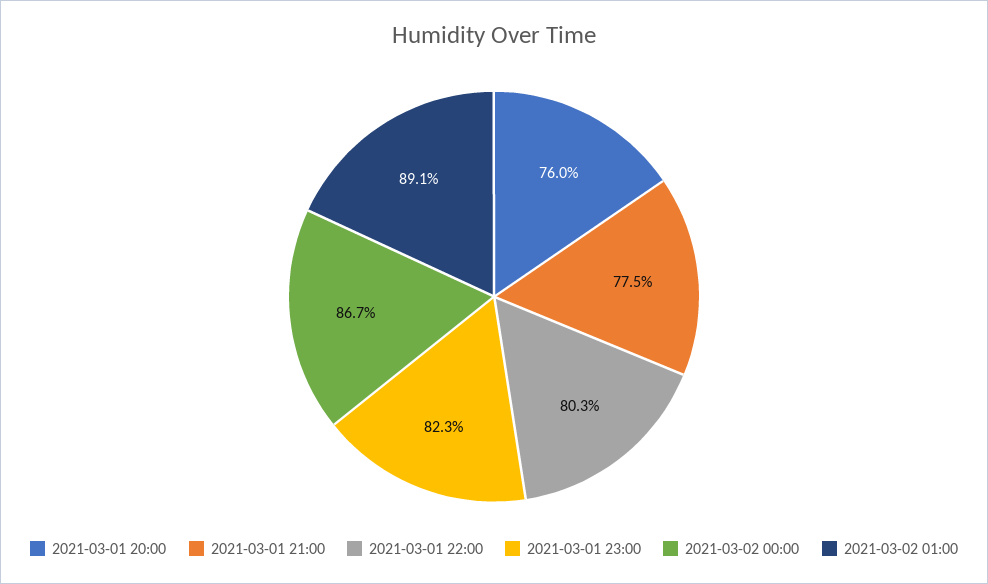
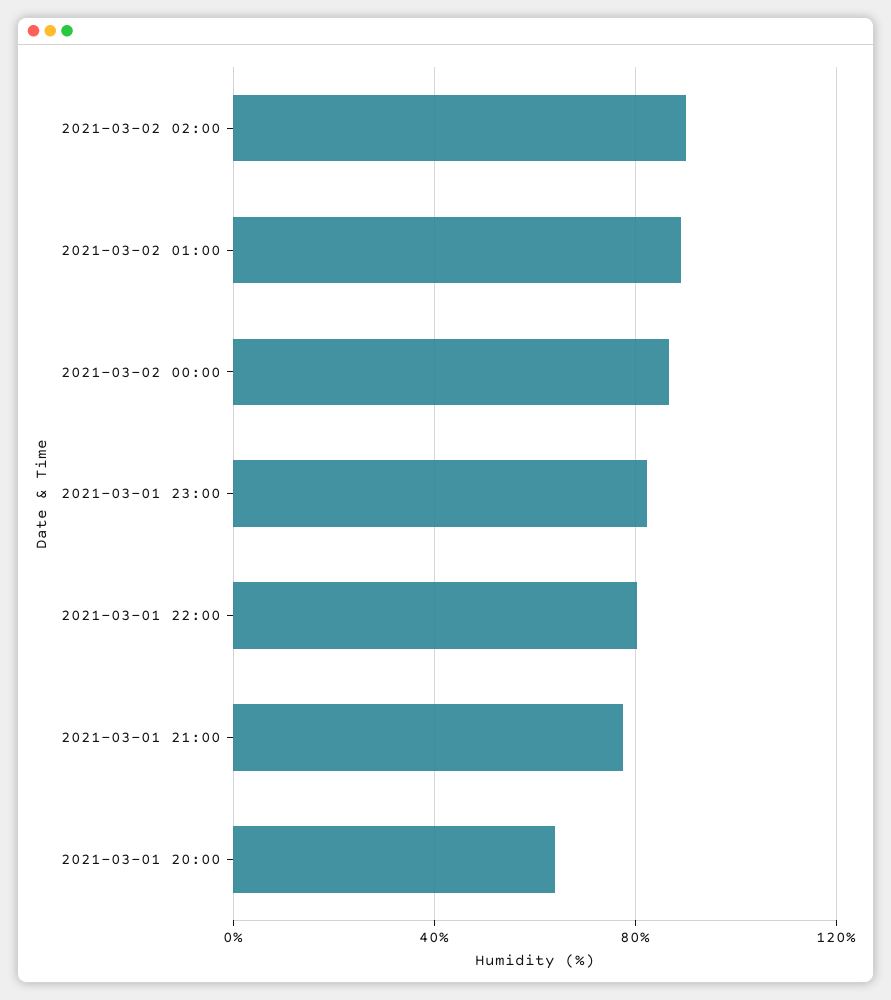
2021-03-01 20:00: 76 -> 65
2021-03-02 02:00: none -> 90

